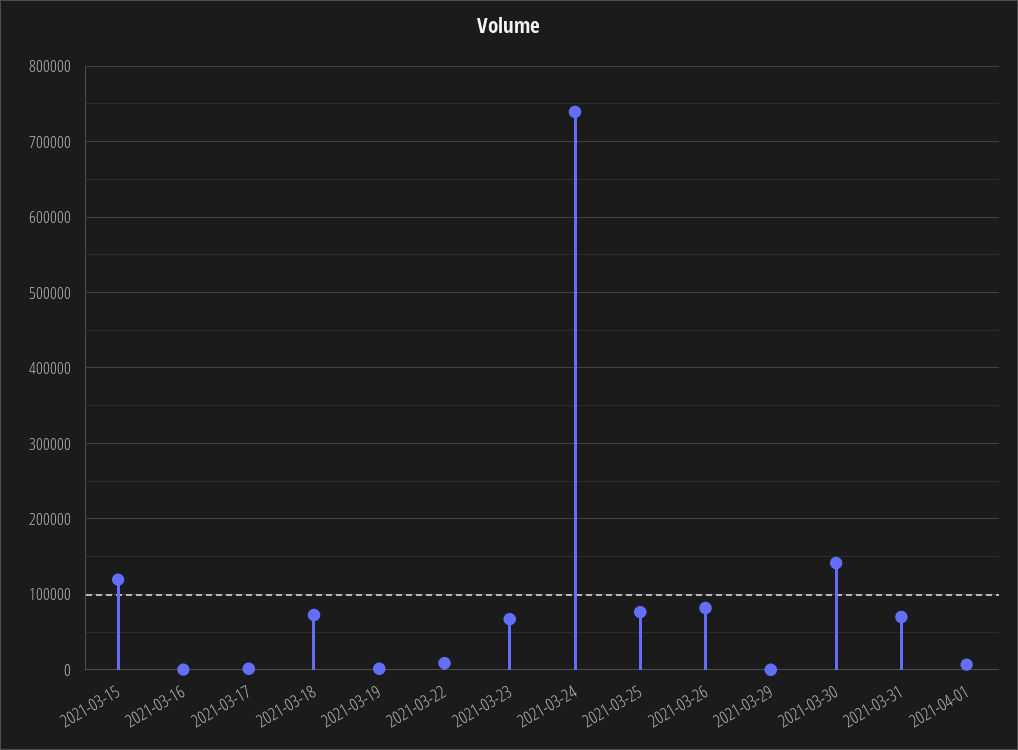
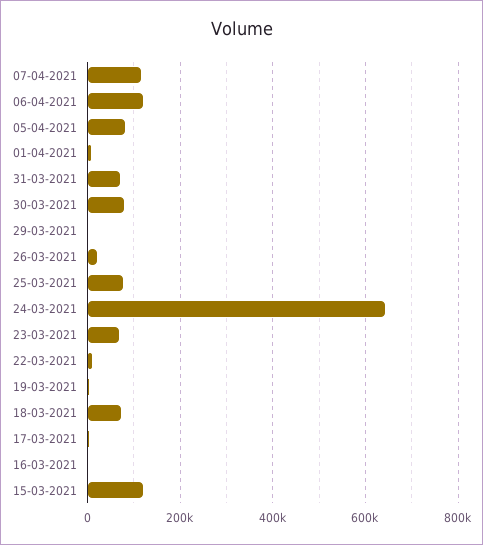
2021-03-24: 740000 -> 640000
2021-03-26: 80000 -> 20000
2021-03-30: 140000 -> 80000
07-04-2021: none -> 120000
06-04-2021: none -> 120000
05-04-2021: none -> 80000

